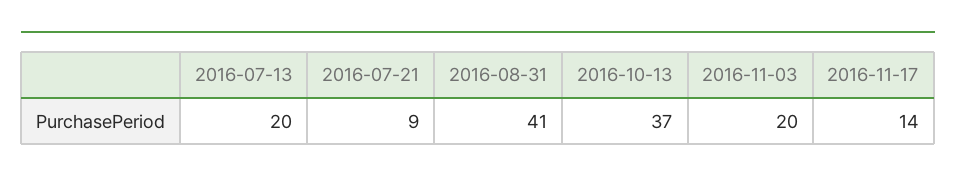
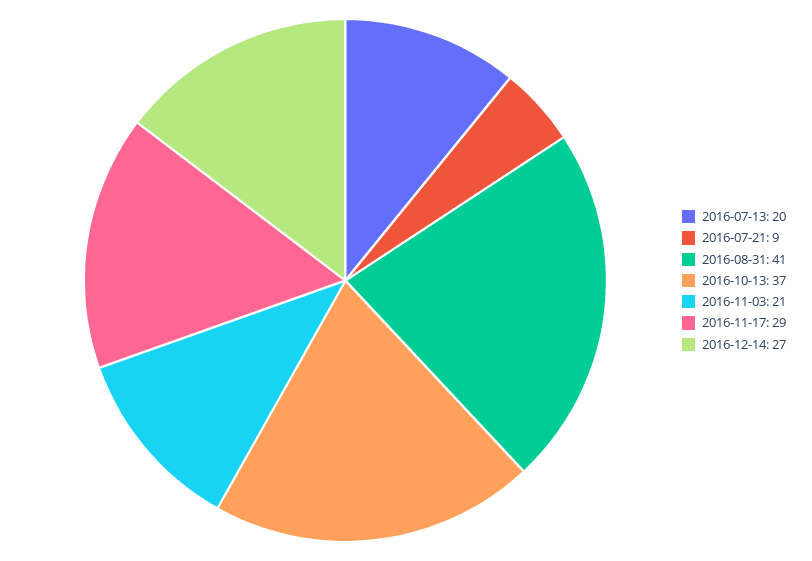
2016-11-03: 20 -> 21
2016-11-17: 14 -> 29
2016-12-14: none -> 27

